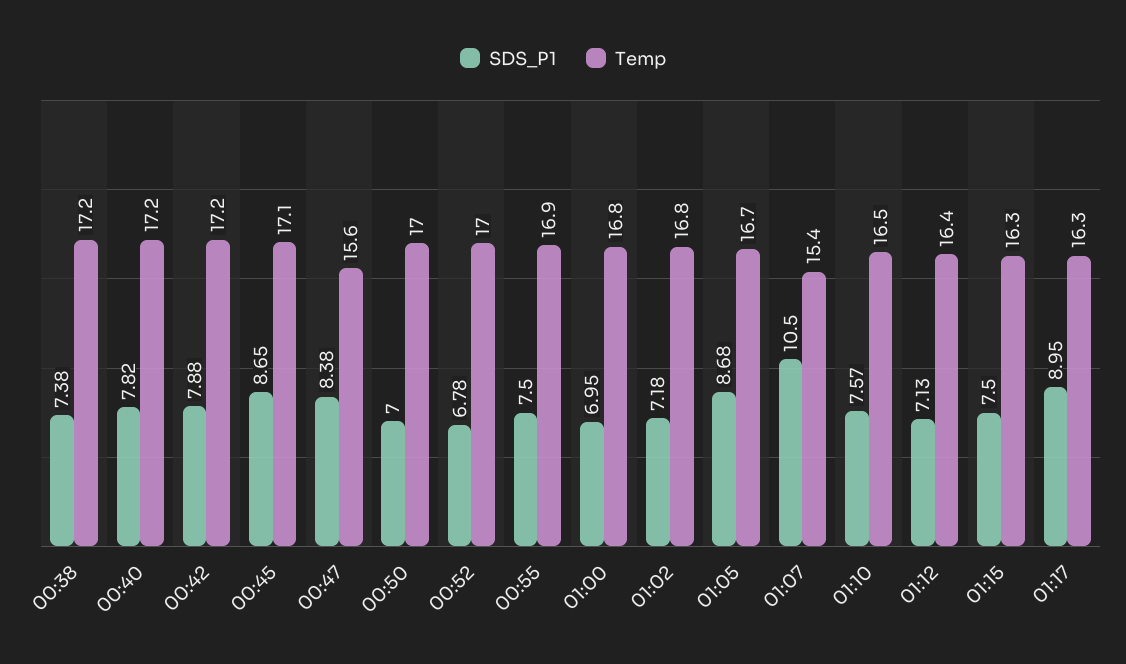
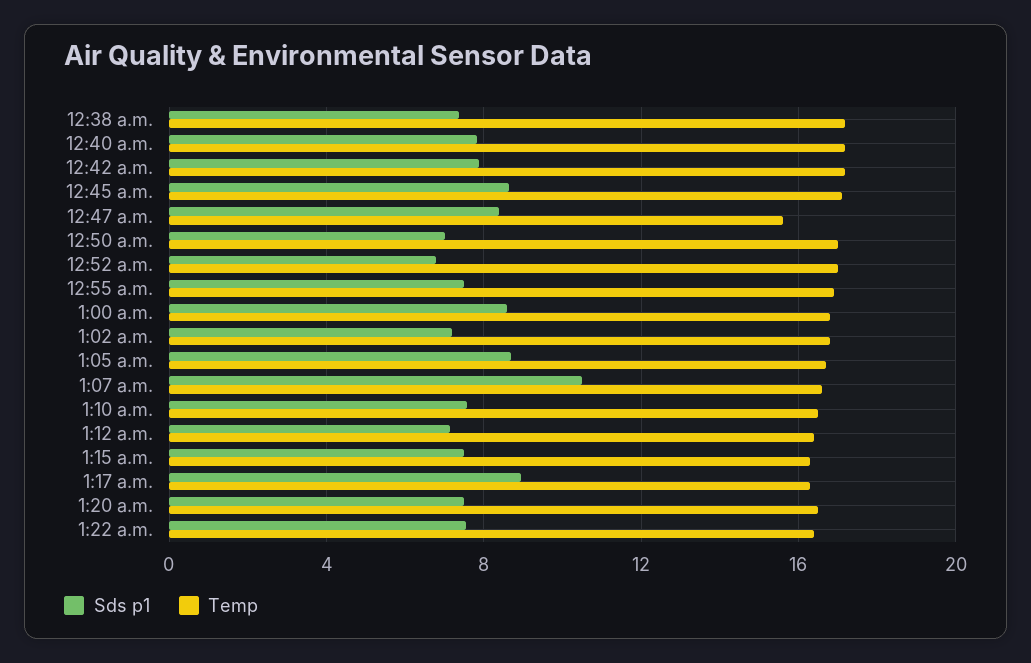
SDS_P1, 01:00: 6.95 -> 8.5
Temp, 01:07: 15.4 -> 16.5
SDS_P1, 1:20 a.m.: none -> 7.5
Temp, 1:20 a.m.: none -> 16.5
SDS_P1, 1:22 a.m.: none -> 7.5
Temp, 1:22 a.m.: none -> 16.5

